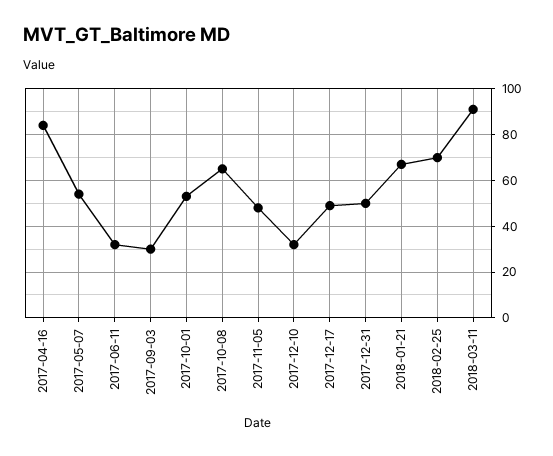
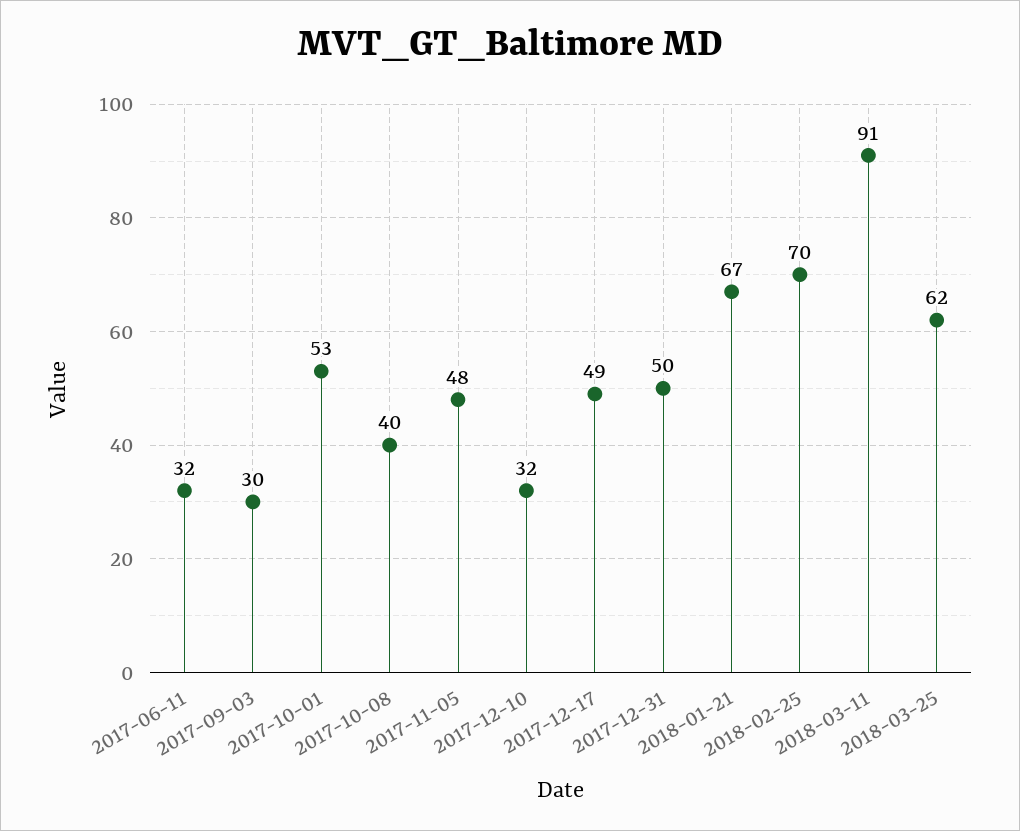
2017-04-16: 85 -> none
2017-05-07: 55 -> none
2017-10-08: 65 -> 40
2018-03-25: none -> 62

